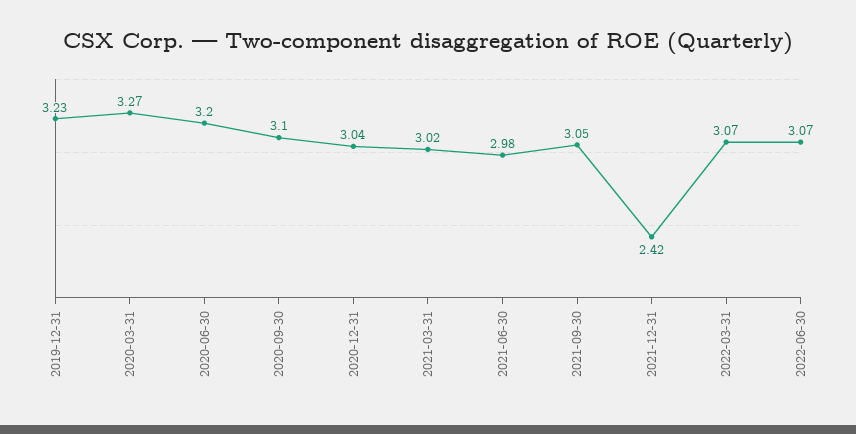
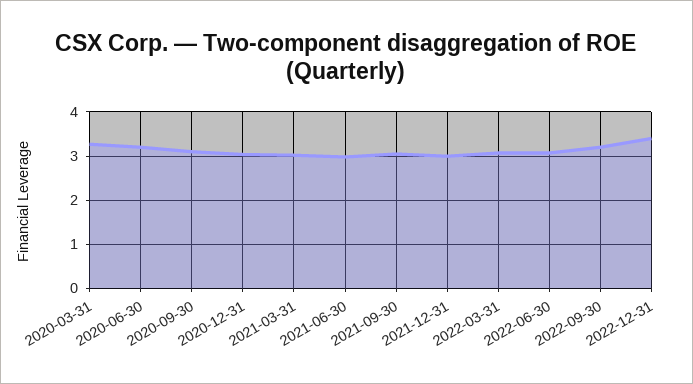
2019-12-31: 3.23 -> none
2021-12-31: 2.42 -> 3
2022-09-30: none -> 3.2
2022-12-31: none -> 3.4

